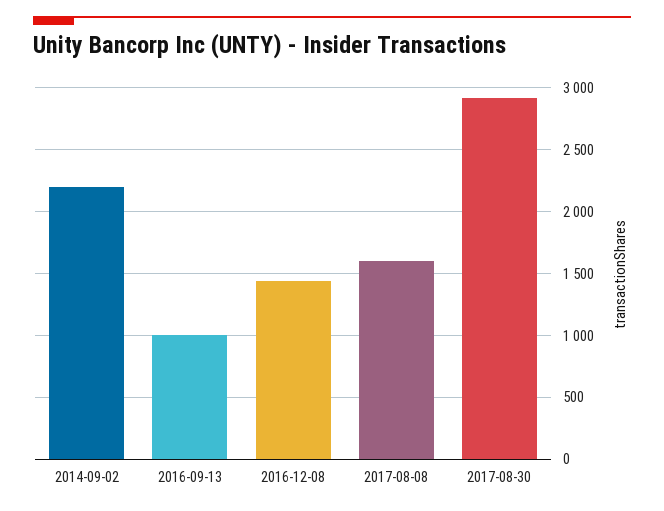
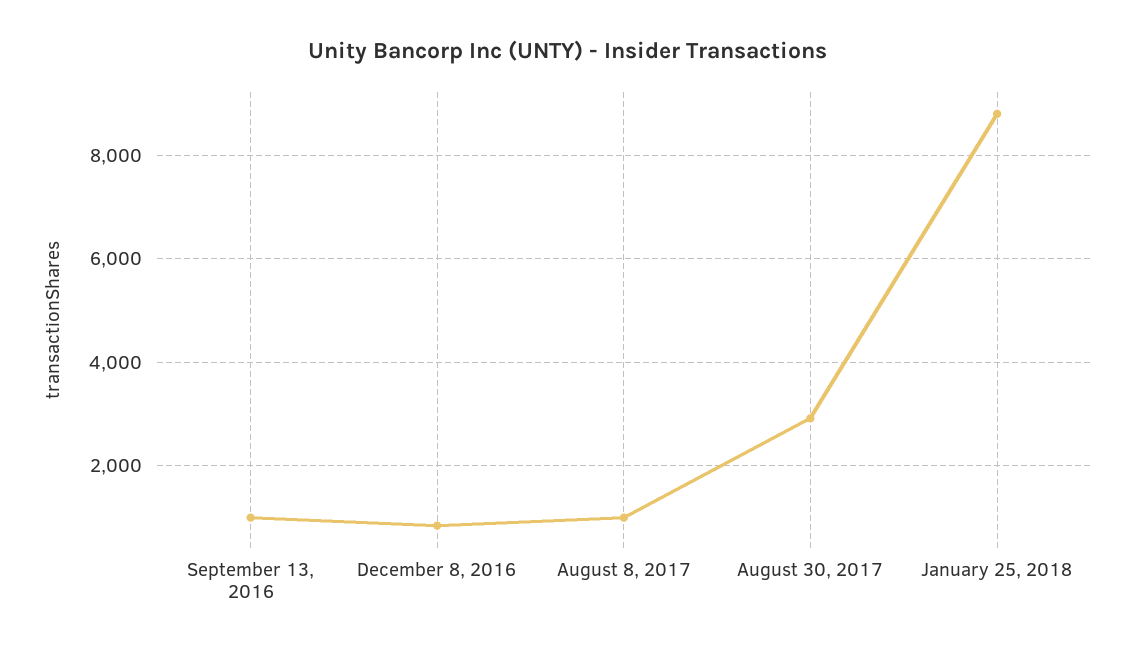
2014-09-02: 2200 -> none
2016-12-08: 1450 -> 800
2017-08-08: 1600 -> 1000
January 25, 2018: none -> 8800

